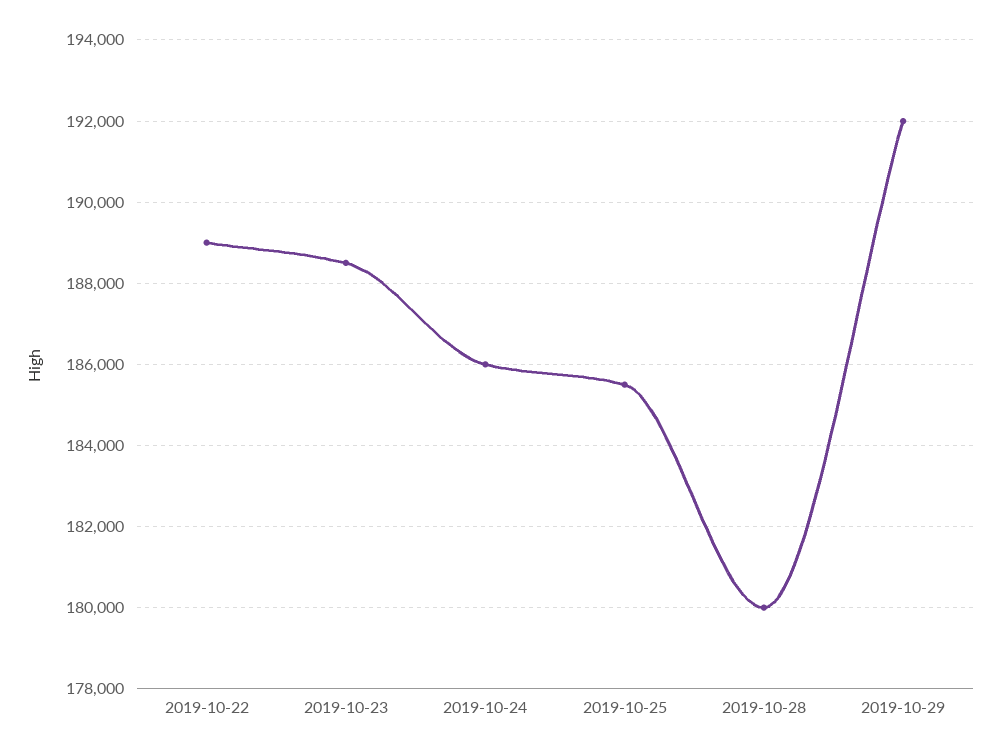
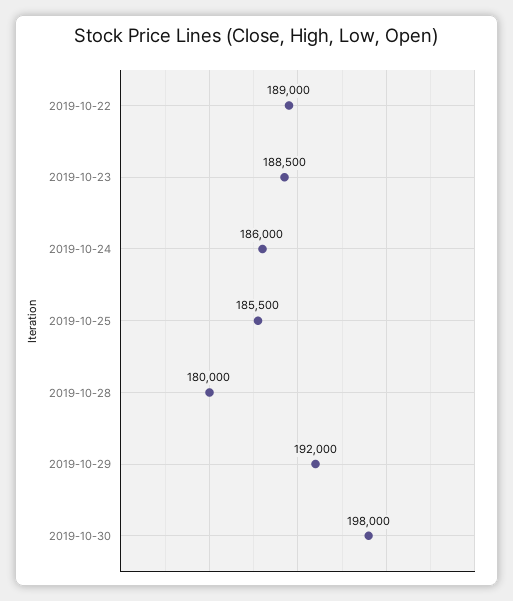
2019-10-30: none -> 198000

